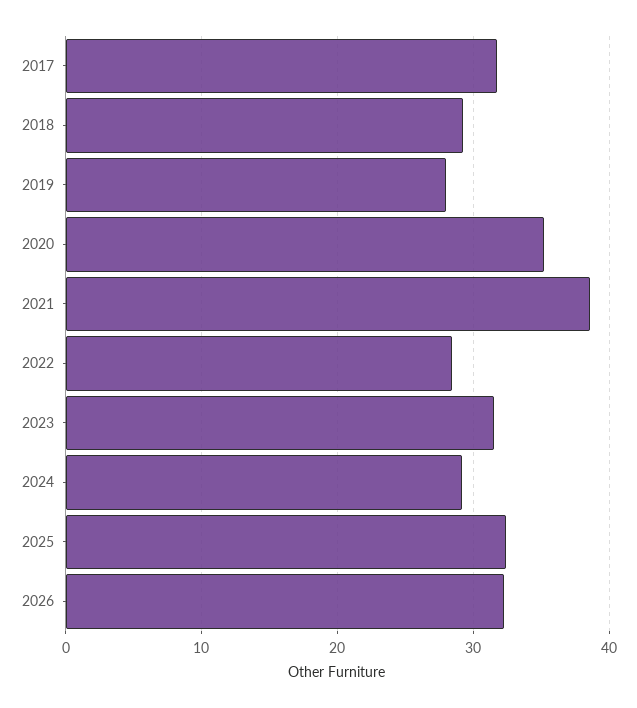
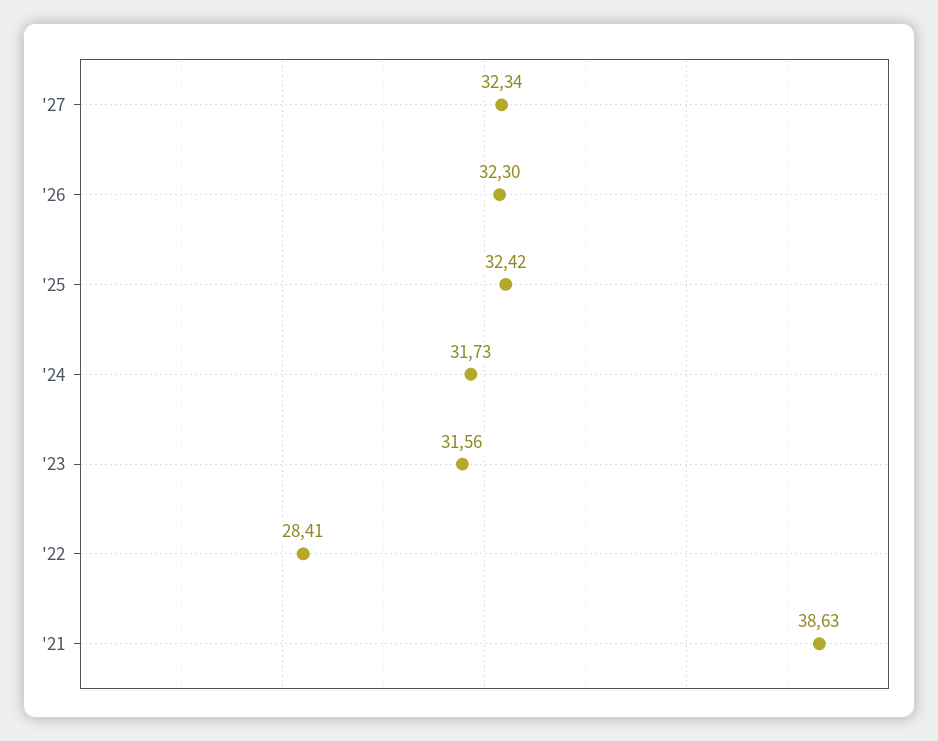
2017: 32 -> none
2018: 29 -> none
2019: 28 -> none
2020: 35 -> none
2024: 29 -> 31.73
'27: none -> 32.34

